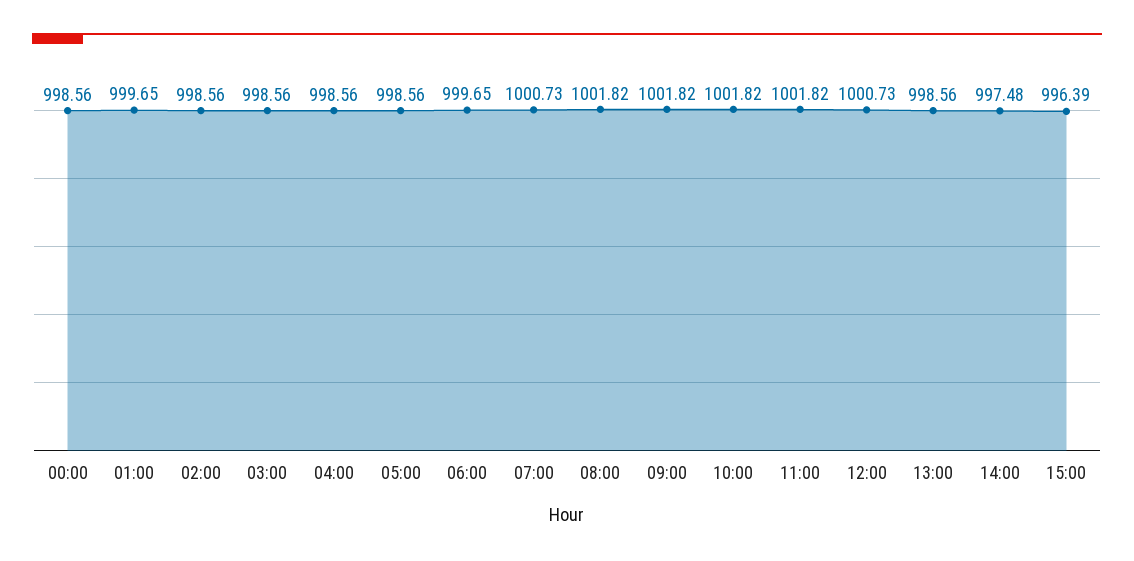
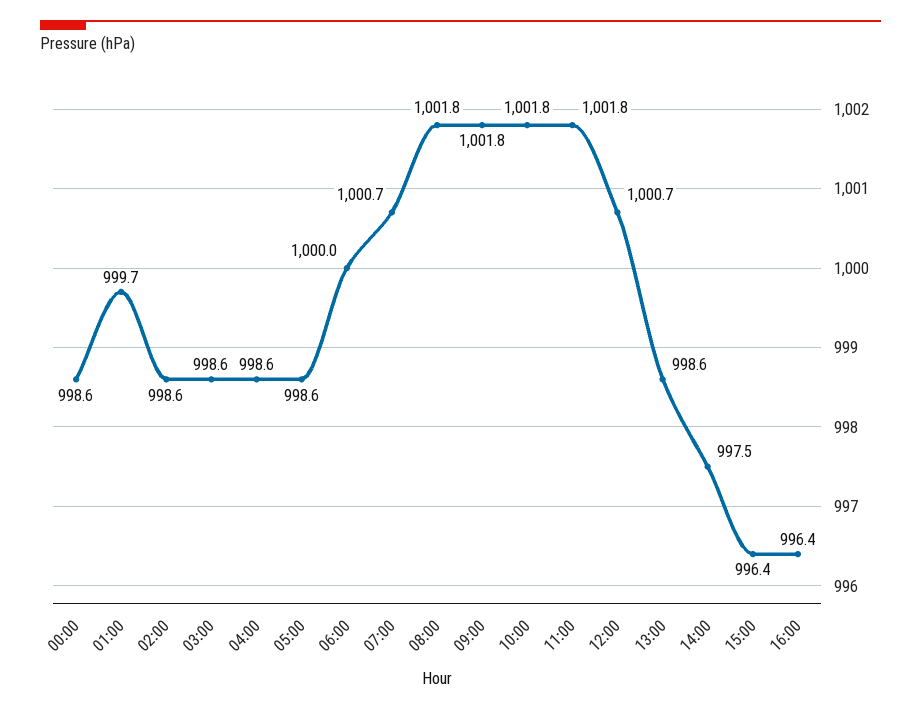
06:00: 999.65 -> 1000
16:00: none -> 996.4

